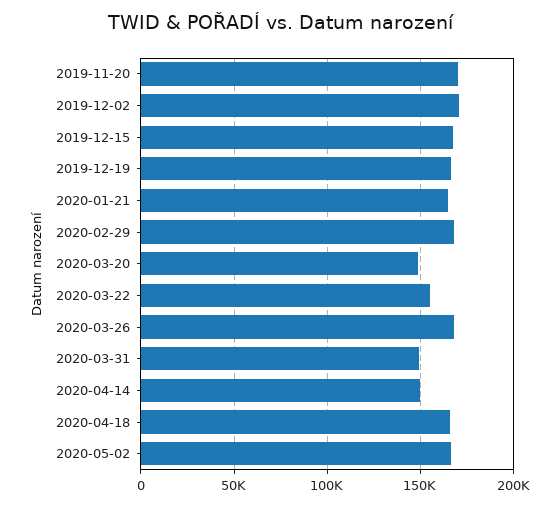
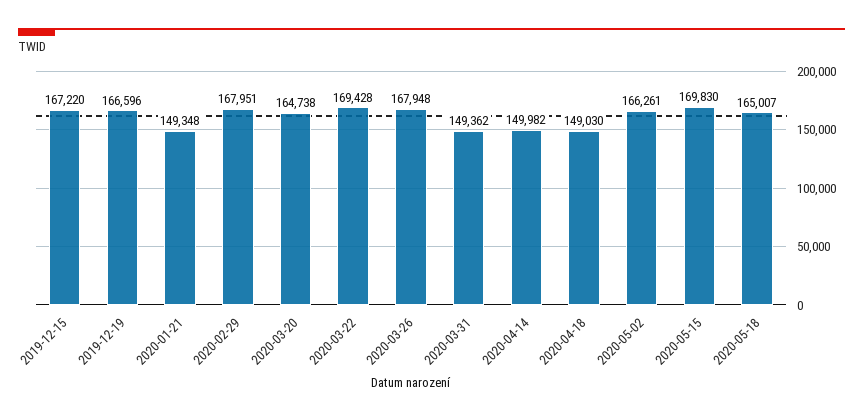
2019-11-20: 170000 -> none
2019-12-02: 170000 -> none
2020-01-21: 165000 -> 149348
2020-03-20: 150000 -> 164738
2020-03-22: 155000 -> 169428
2020-04-18: 165000 -> 149030
2020-05-15: none -> 169830
2020-05-18: none -> 165007

